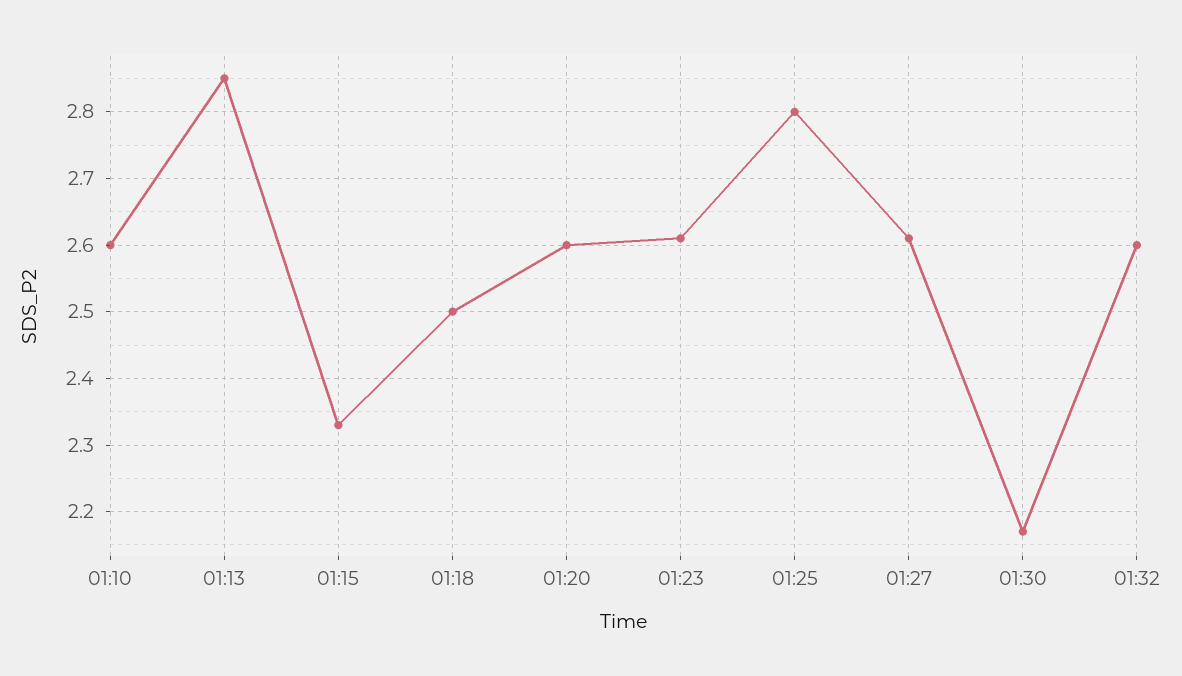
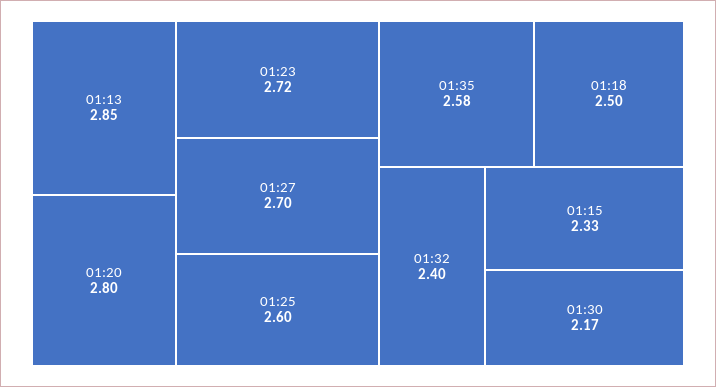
01:10: 2.6 -> none
01:20: 2.6 -> 2.8
01:23: 2.61 -> 2.72
01:25: 2.8 -> 2.6
01:27: 2.61 -> 2.7
01:32: 2.6 -> 2.4
01:35: none -> 2.58

